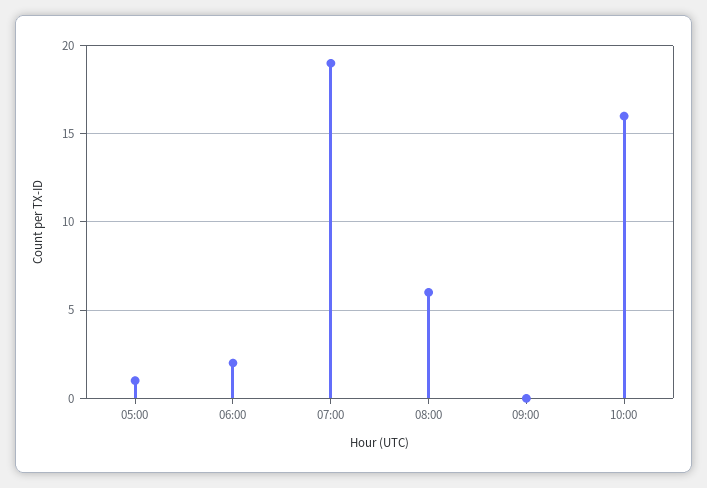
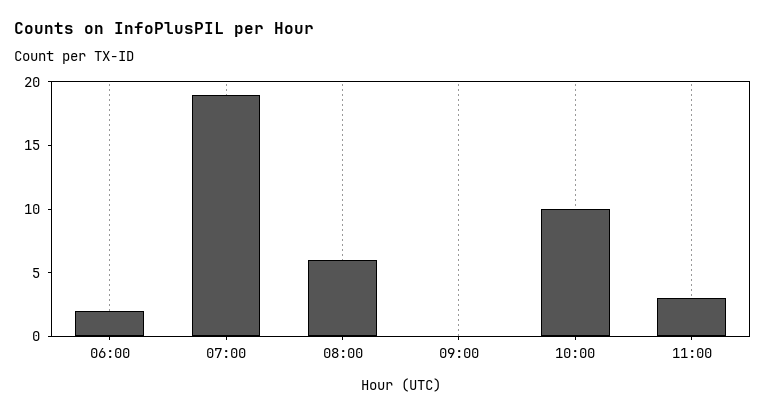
05:00: 1 -> none
10:00: 16 -> 10
11:00: none -> 3

